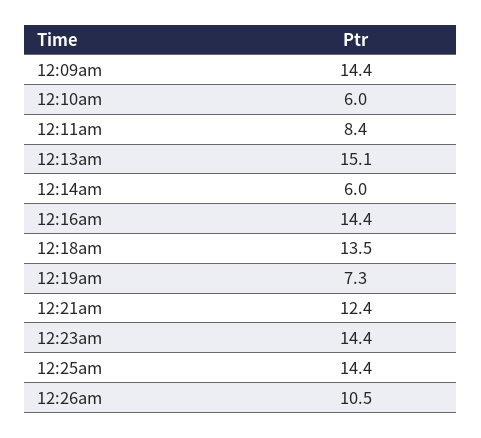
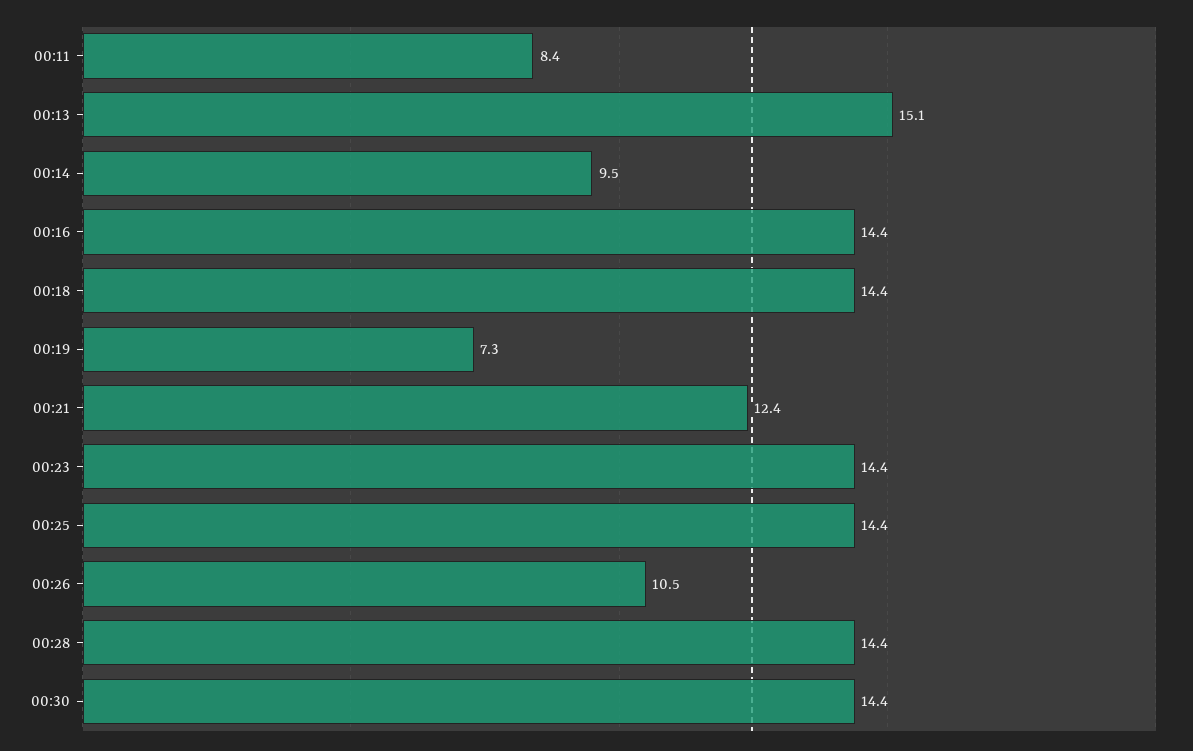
12:09am: 14.4 -> none
12:10am: 6 -> none
12:14am: 6 -> 9.5
12:18am: 13.5 -> 14.4
00:28: none -> 14.4
00:30: none -> 14.4

